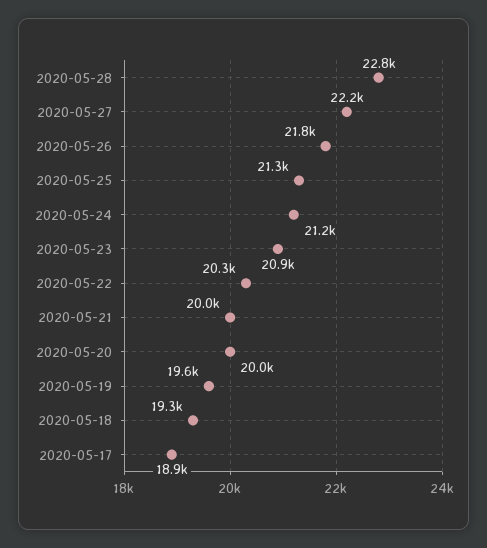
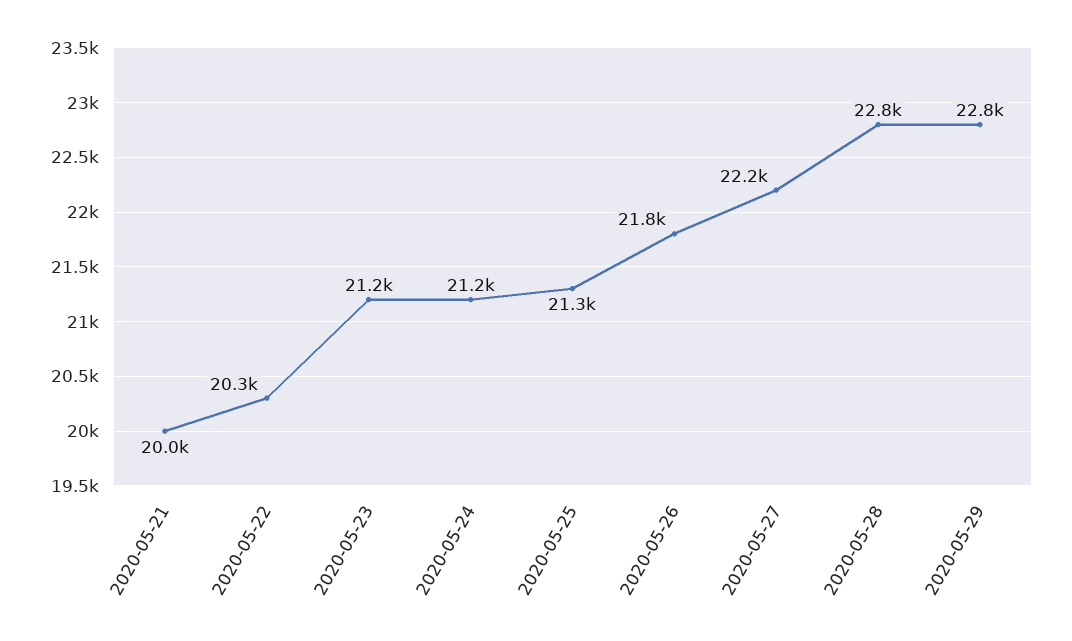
2020-05-23: 20900 -> 21200
2020-05-20: 20000 -> none
2020-05-19: 19600 -> none
2020-05-18: 19300 -> none
2020-05-17: 18900 -> none
2020-05-29: none -> 22800

